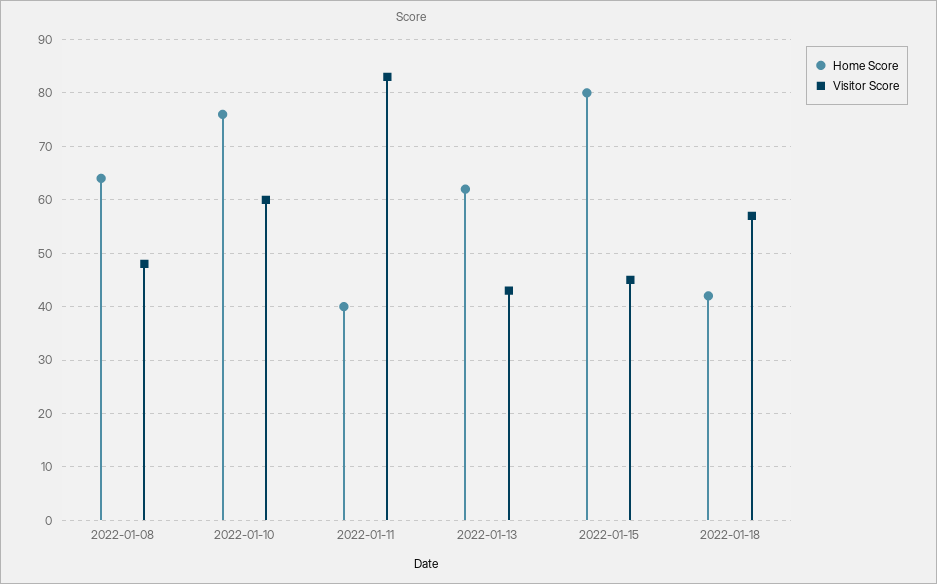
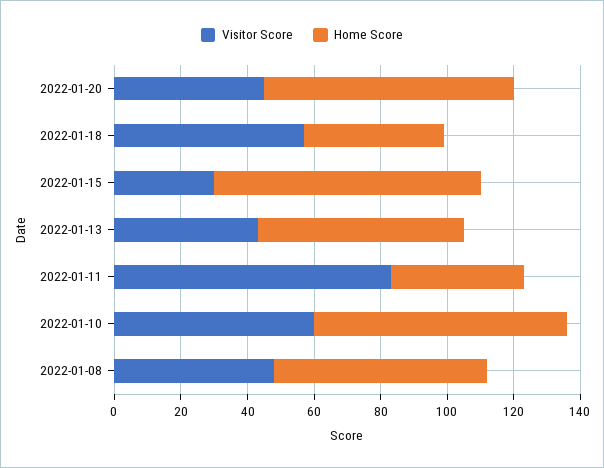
Visitor Score, 2022-01-15: 45 -> 30
Visitor Score, 2022-01-20: none -> 45
Home Score, 2022-01-20: none -> 75

